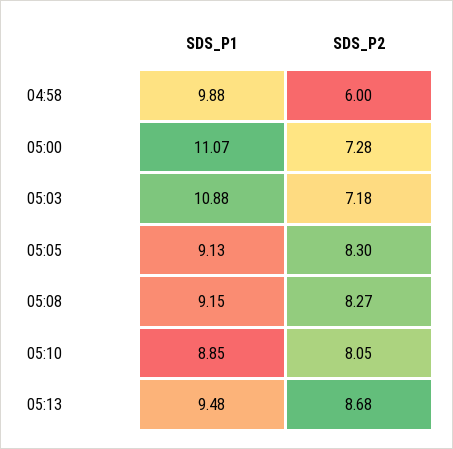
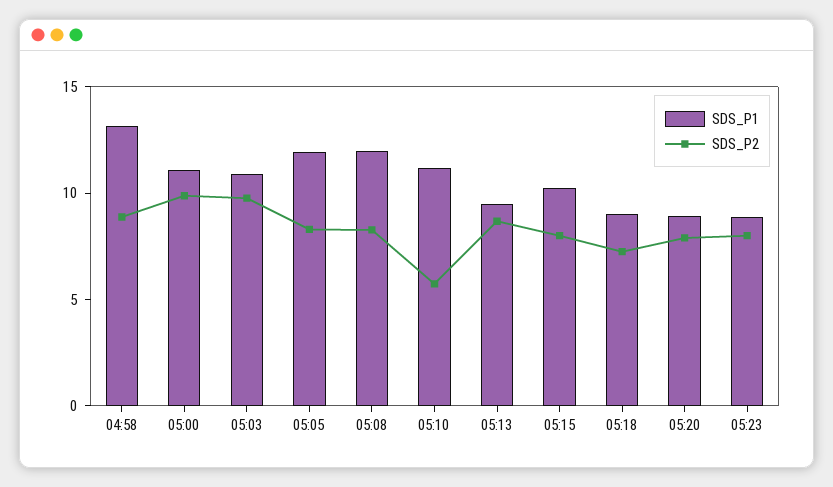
SDS_P1, 04:58: 9.88 -> 13
SDS_P2, 04:58: 6 -> 9
SDS_P2, 05:00: 7.28 -> 10
SDS_P2, 05:03: 7.18 -> 10
SDS_P1, 05:05: 9.13 -> 12
SDS_P1, 05:08: 9.15 -> 12
SDS_P1, 05:10: 8.85 -> 11
SDS_P2, 05:10: 8.05 -> 6
SDS_P1, 05:15: none -> 10
SDS_P2, 05:15: none -> 8
SDS_P1, 05:18: none -> 9
SDS_P2, 05:18: none -> 7
SDS_P1, 05:20: none -> 9
SDS_P2, 05:20: none -> 8
SDS_P1, 05:23: none -> 9
SDS_P2, 05:23: none -> 8

